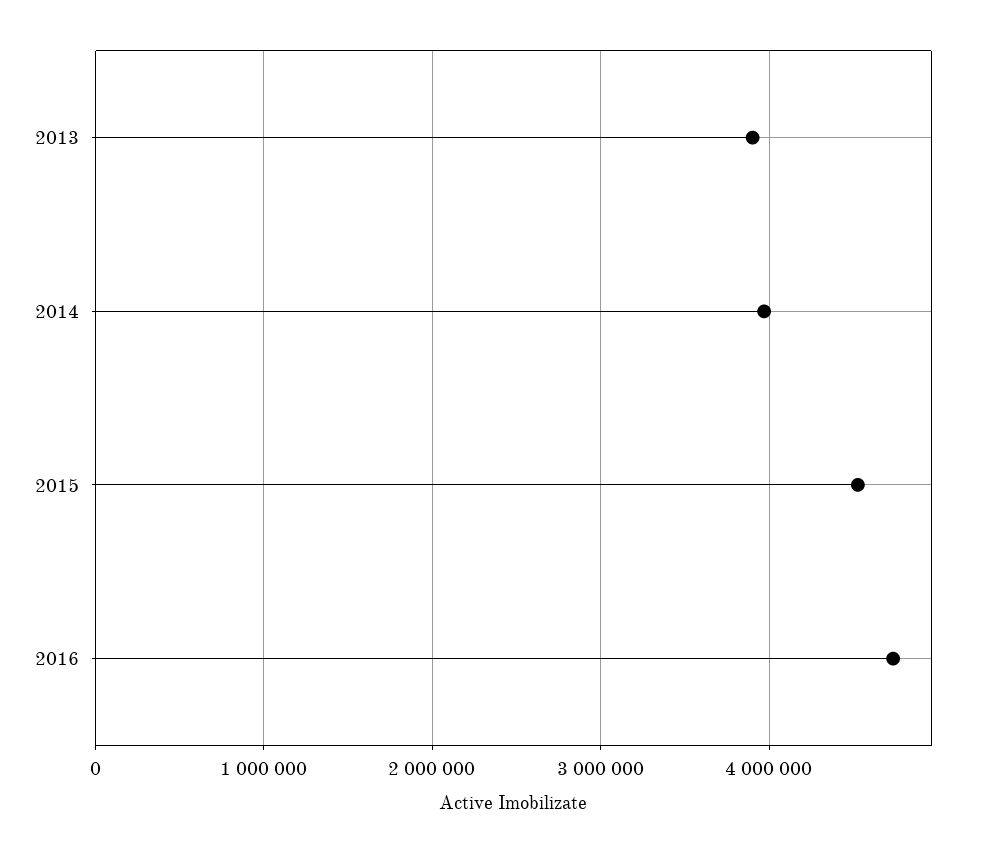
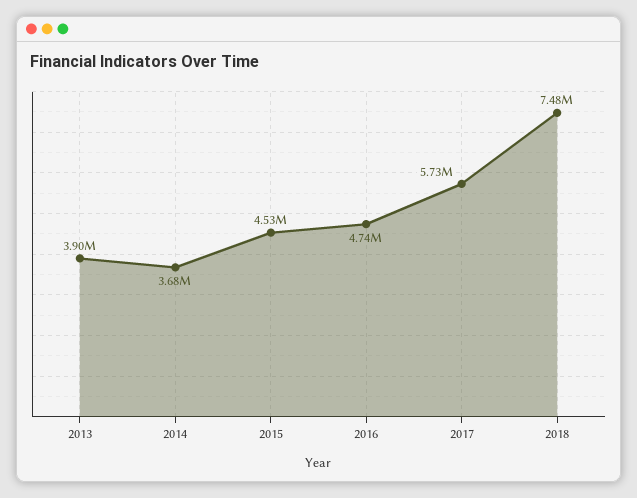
2014: 4000000 -> 3680000
2017: none -> 5730000
2018: none -> 7480000

